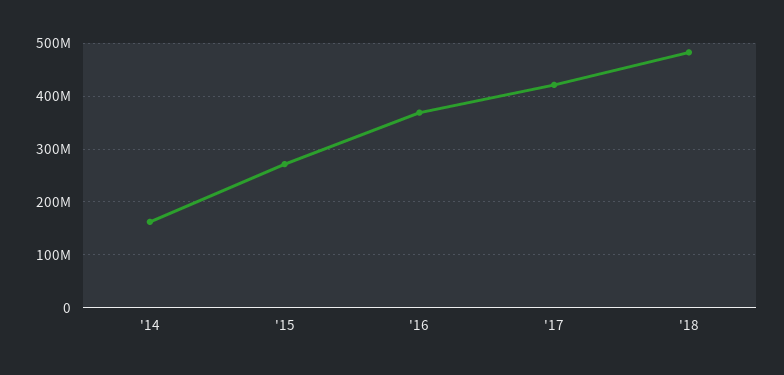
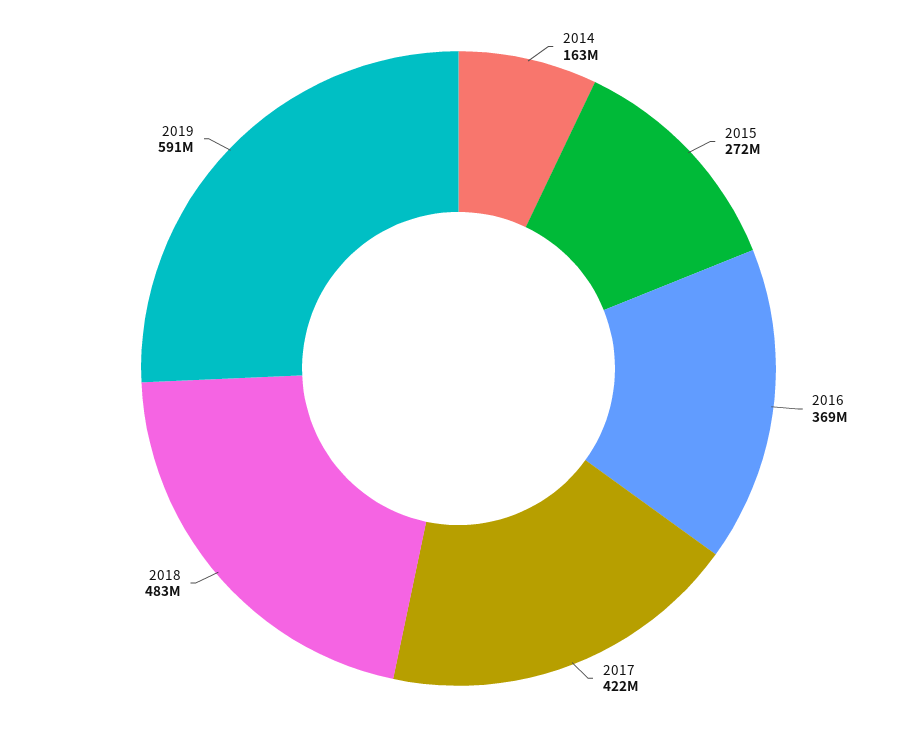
2019: none -> 591000000

